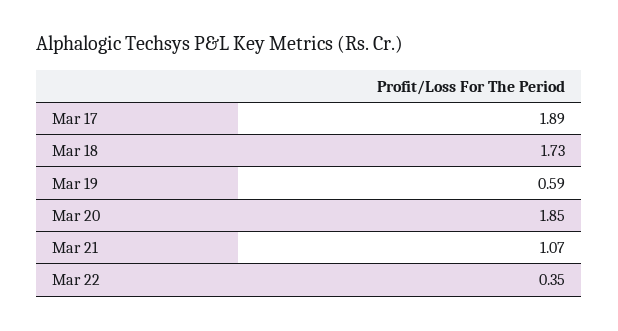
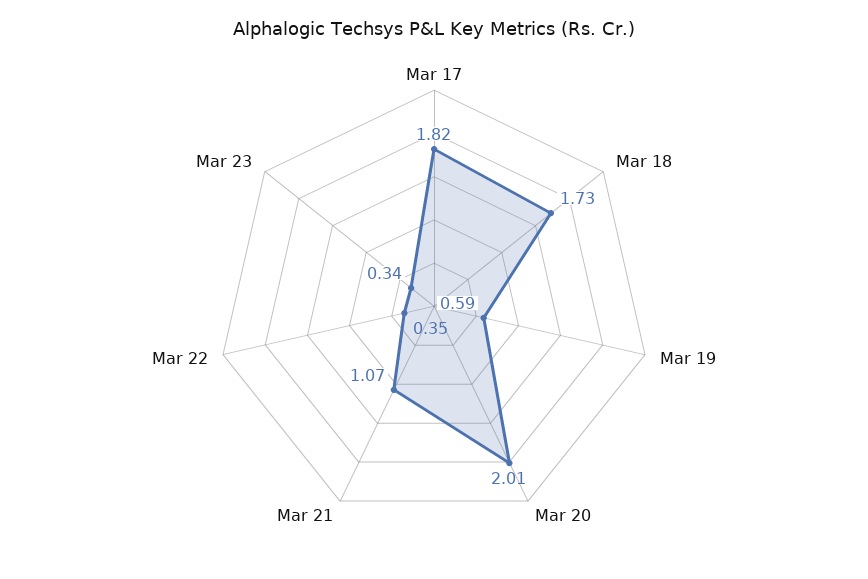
Mar 17: 1.89 -> 1.82
Mar 20: 1.85 -> 2.01
Mar 23: none -> 0.34

